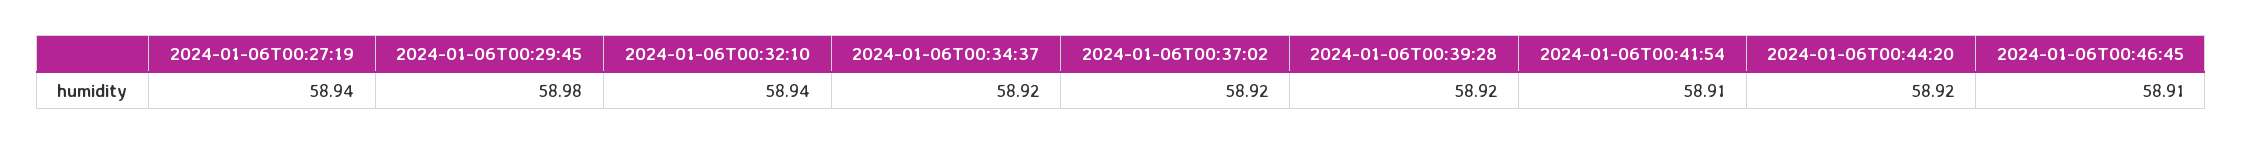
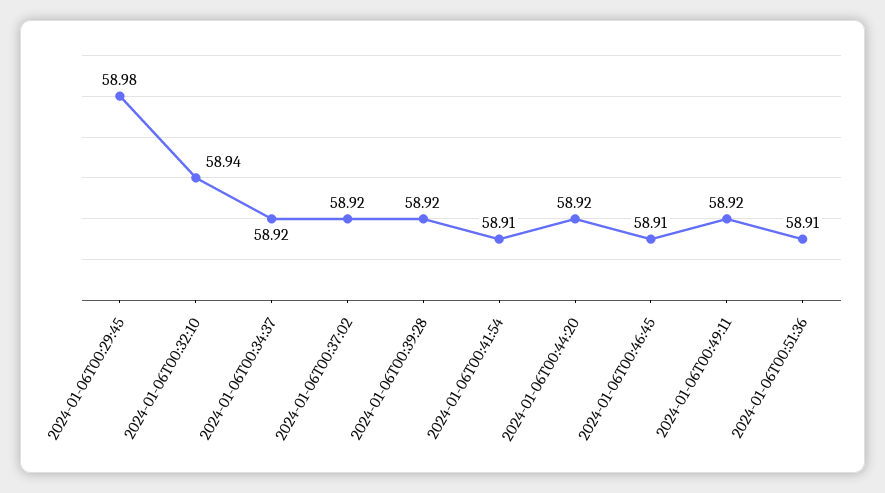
2024-01-06T00:27:19: 58.94 -> none
2024-01-06T00:49:11: none -> 58.92
2024-01-06T00:51:36: none -> 58.91

